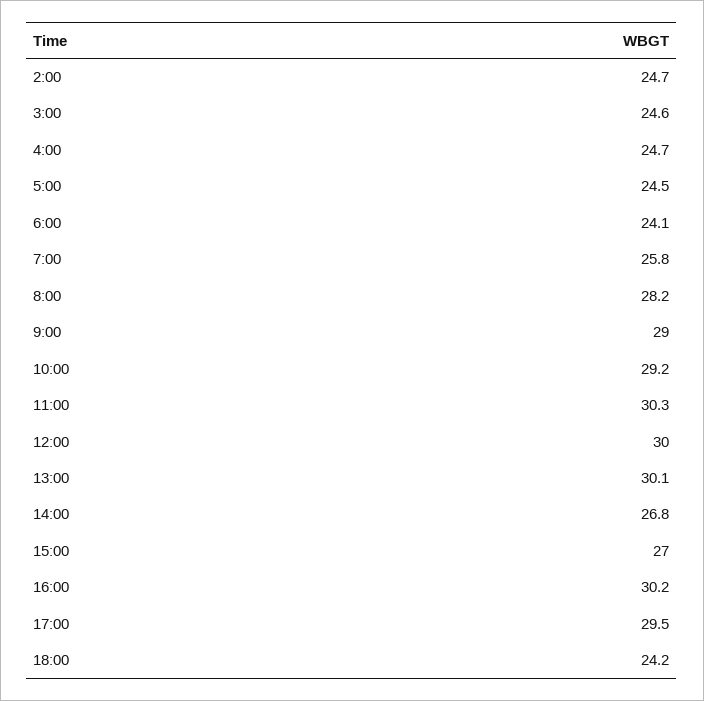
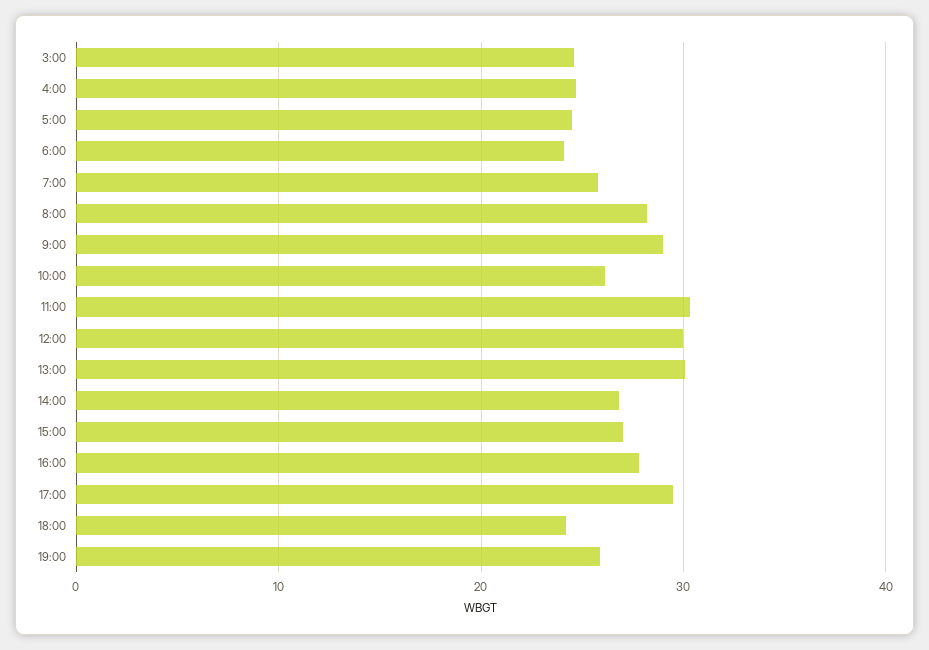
2:00: 24.7 -> none
10:00: 29.2 -> 26
16:00: 30.2 -> 28
19:00: none -> 26

